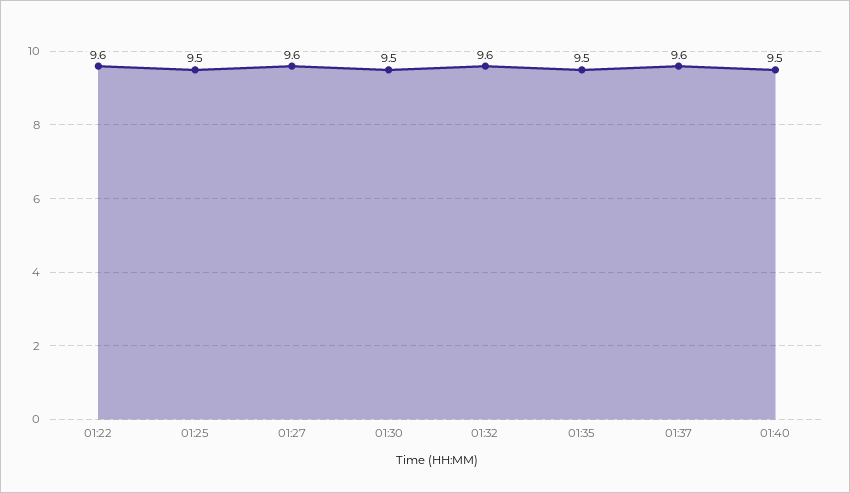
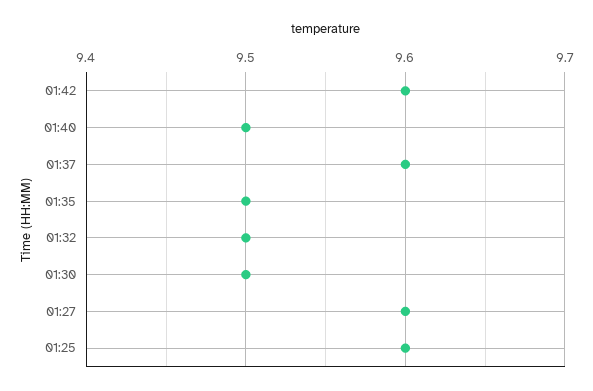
01:22: 9.6 -> none
01:25: 9.5 -> 9.6
01:32: 9.6 -> 9.5
01:42: none -> 9.6

